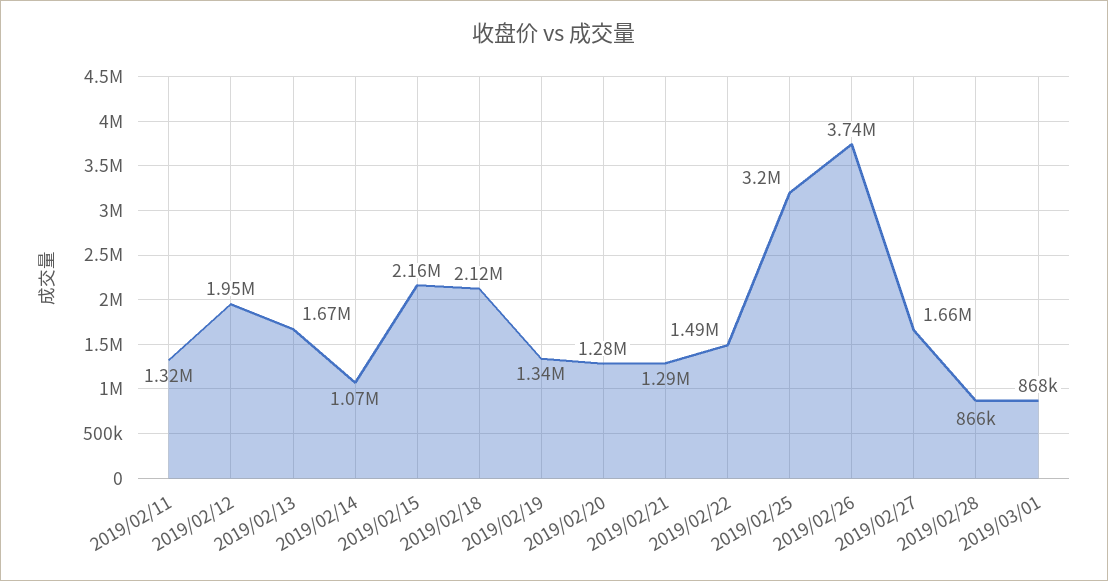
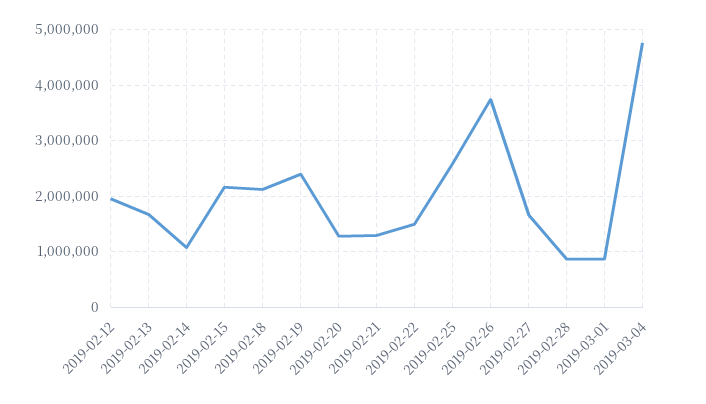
2019/02/11: 1320000 -> none
2019/02/19: 1340000 -> 2400000
2019/02/25: 3200000 -> 2600000
2019-03-04: none -> 4800000

